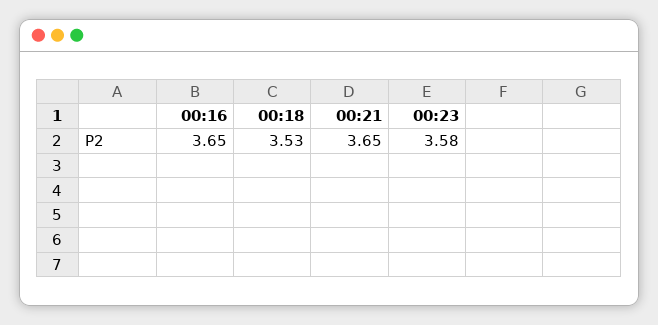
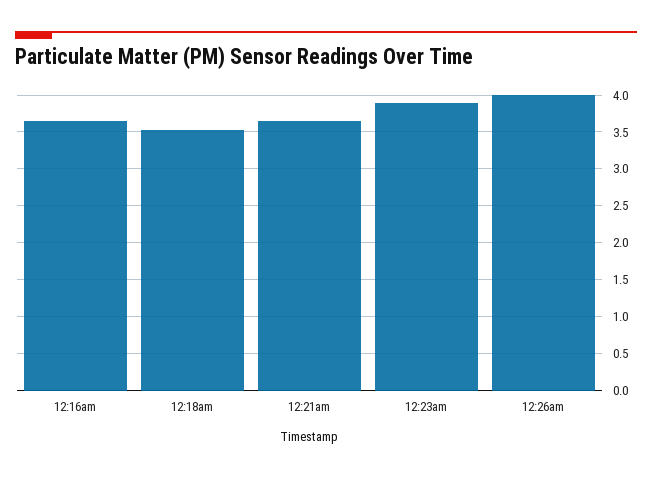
00:23: 3.58 -> 3.9
12:26am: none -> 4

